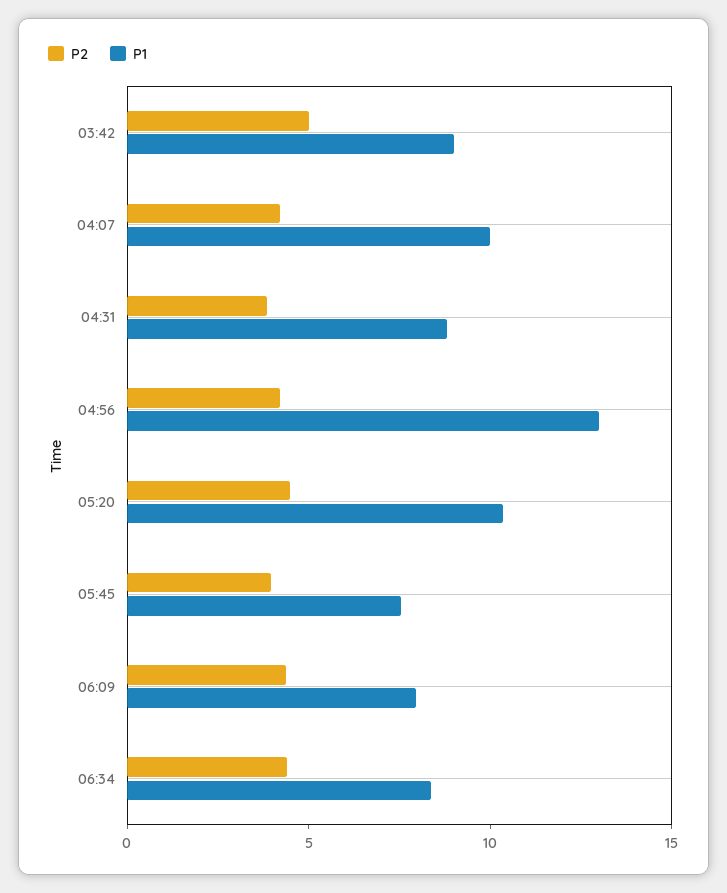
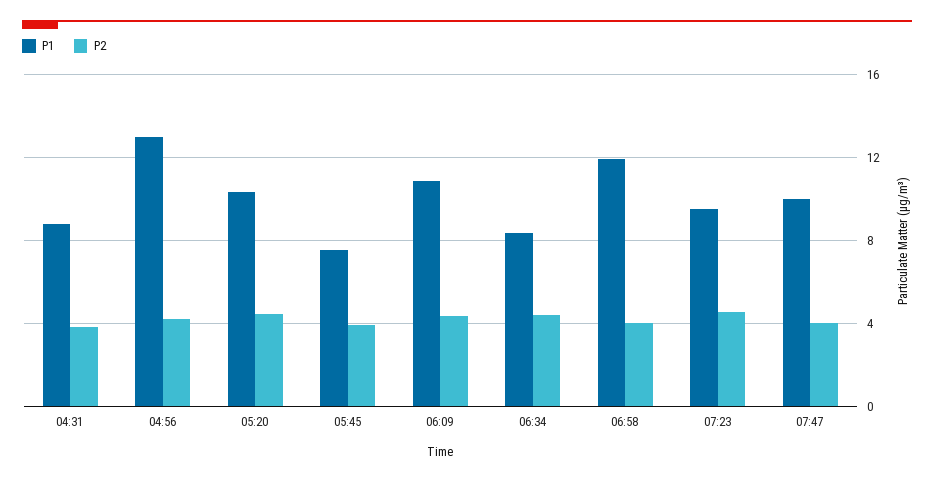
P2, 03:42: 5 -> none
P1, 03:42: 9 -> none
P2, 04:07: 4 -> none
P1, 04:07: 10 -> none
P1, 06:09: 8 -> 11
P1, 06:58: none -> 12
P2, 06:58: none -> 4
P1, 07:23: none -> 9.5
P2, 07:23: none -> 4.5
P1, 07:47: none -> 10
P2, 07:47: none -> 4

